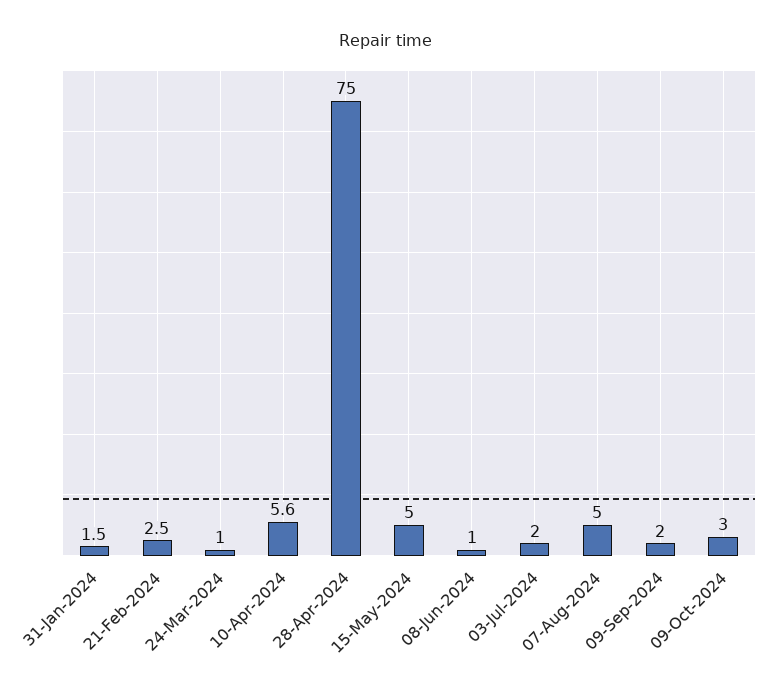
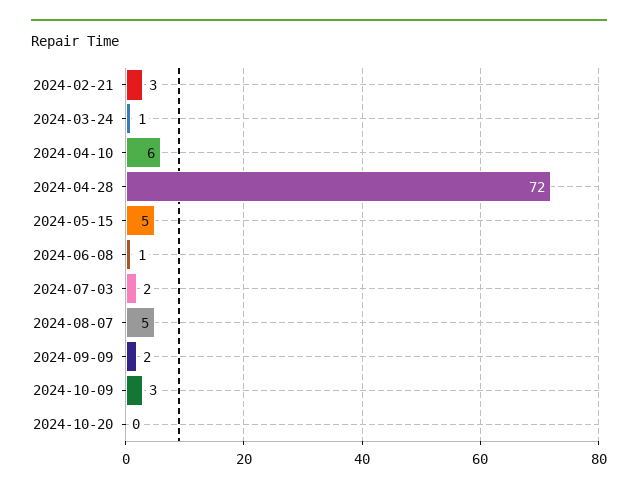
31-Jan-2024: 1.5 -> none
28-Apr-2024: 75 -> 72
2024-10-20: none -> 0

